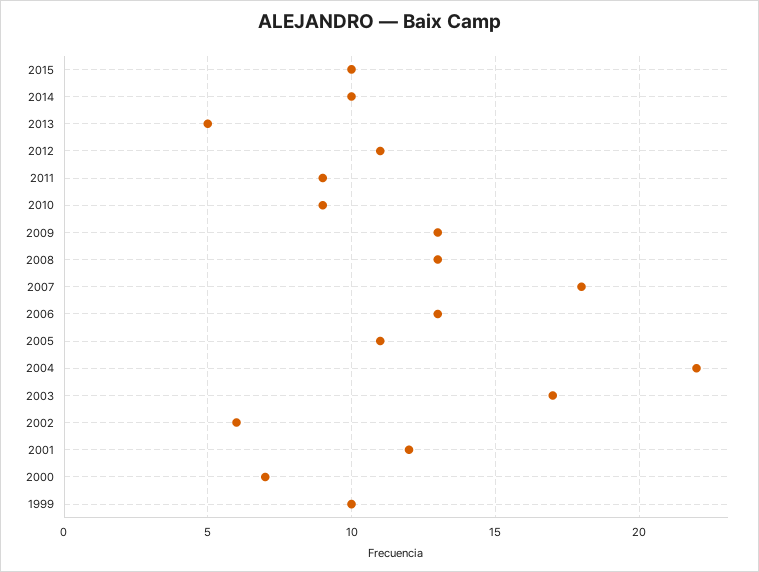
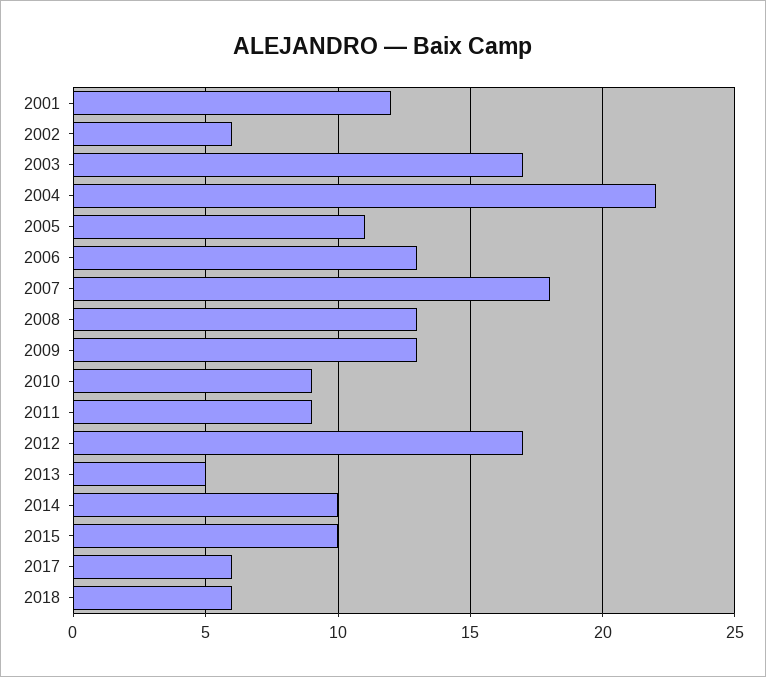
2012: 11 -> 17
2000: 7 -> none
1999: 10 -> none
2017: none -> 6
2018: none -> 6

